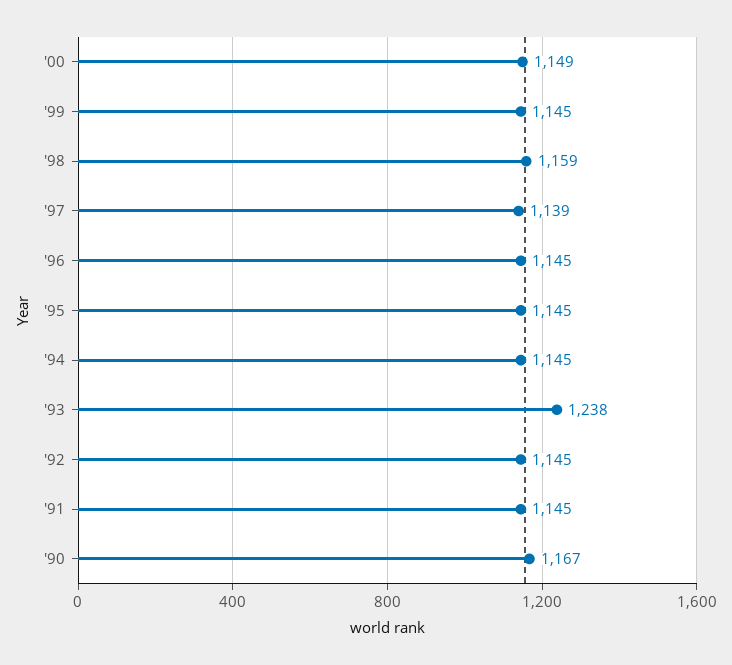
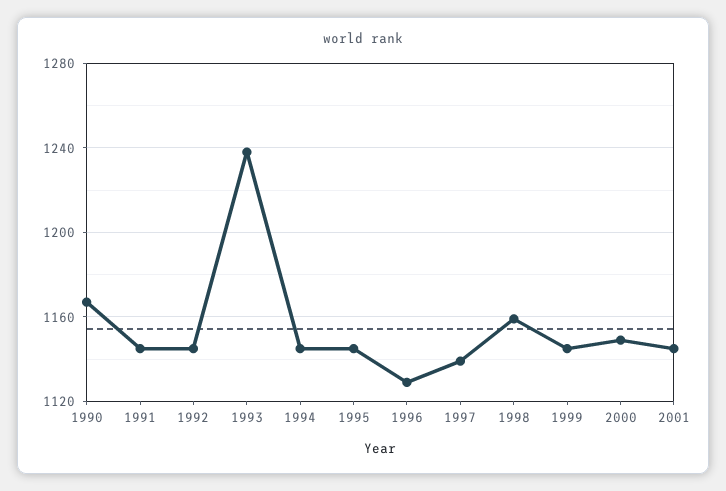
'96: 1145 -> 1130
2001: none -> 1145

